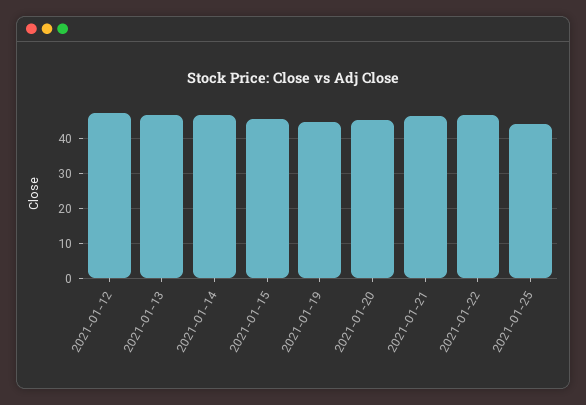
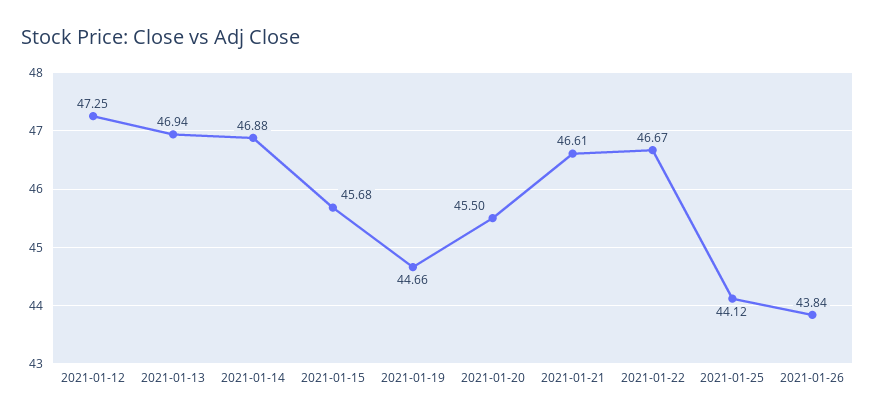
2021-01-26: none -> 43.84

